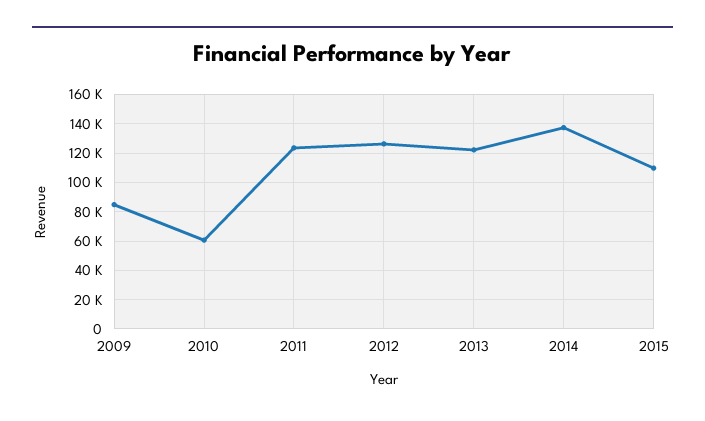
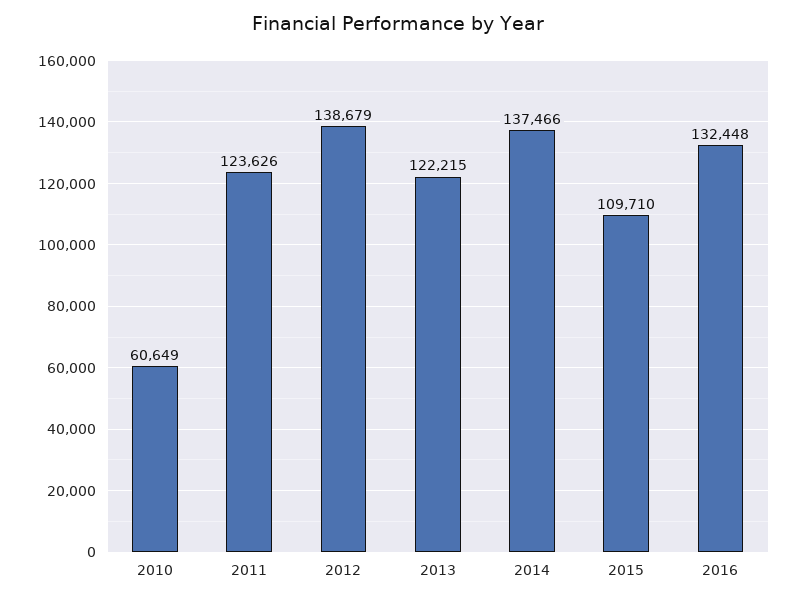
2009: 85000 -> none
2012: 125000 -> 138679
2016: none -> 132448

